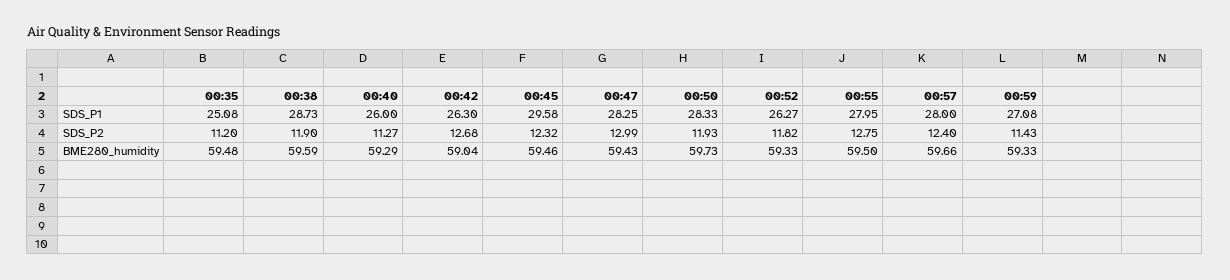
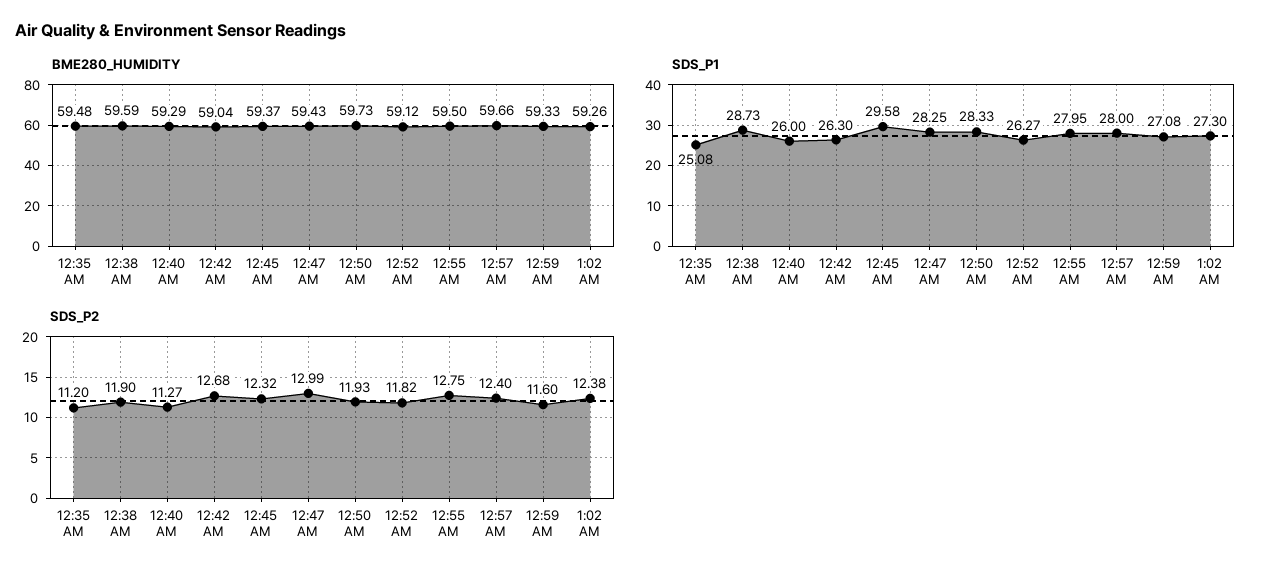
SDS_P2, 00:59: 11.43 -> 11.6
BME280_humidity, 00:45: 59.46 -> 59.37
BME280_humidity, 00:52: 59.33 -> 59.12
BME280_humidity, 1:02 AM: none -> 59.26
SDS_P1, 1:02 AM: none -> 27.3
SDS_P2, 1:02 AM: none -> 12.38

